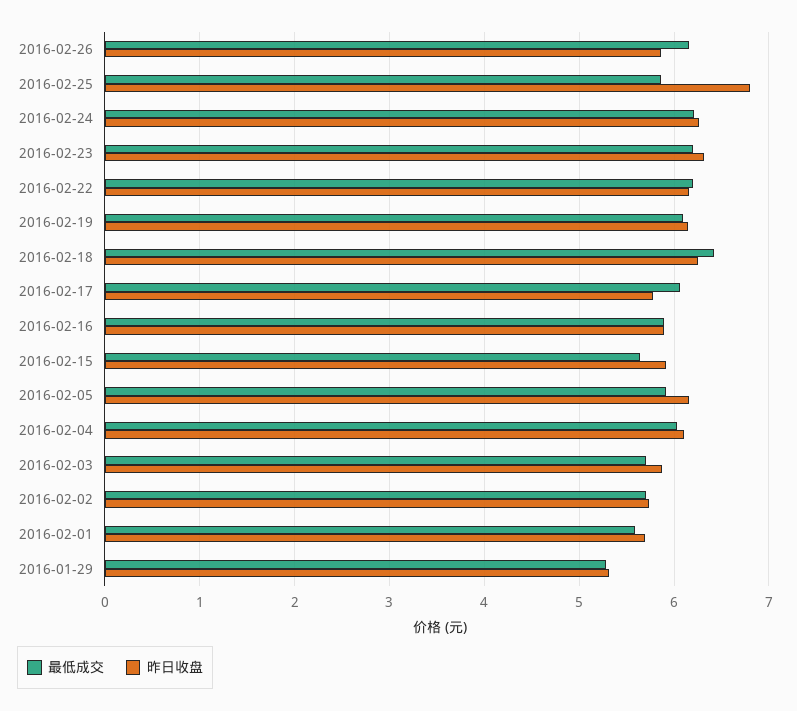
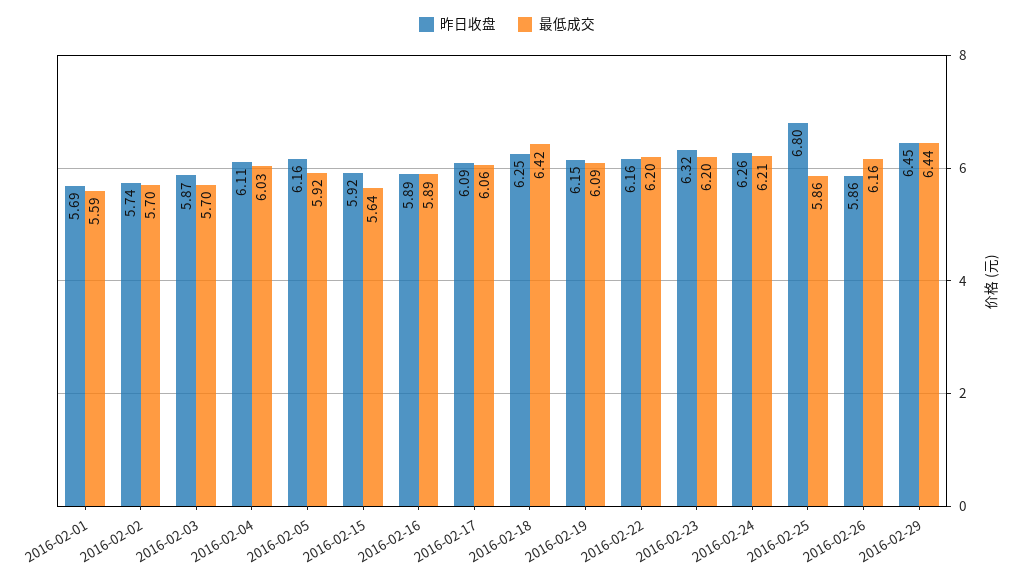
昨日收盘, 2016-02-17: 5.8 -> 6.09
最低成交, 2016-01-29: 5.3 -> none
昨日收盘, 2016-01-29: 5.3 -> none
昨日收盘, 2016-02-29: none -> 6.45
最低成交, 2016-02-29: none -> 6.44

